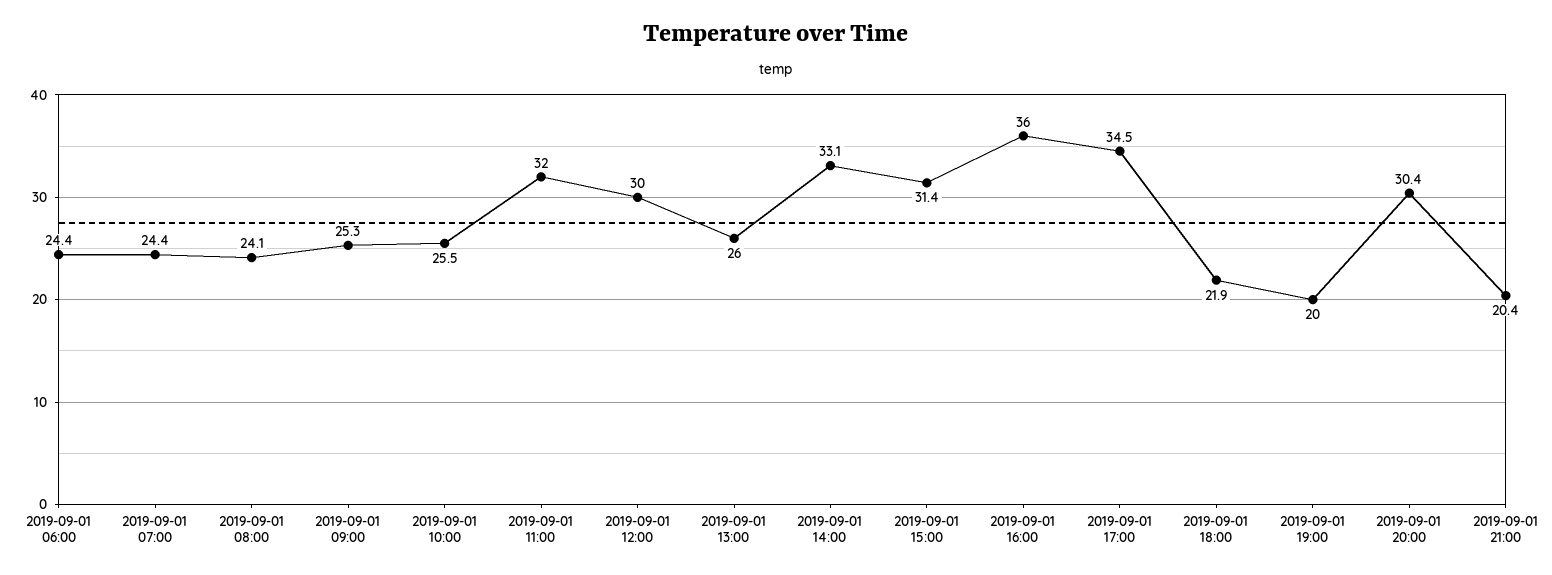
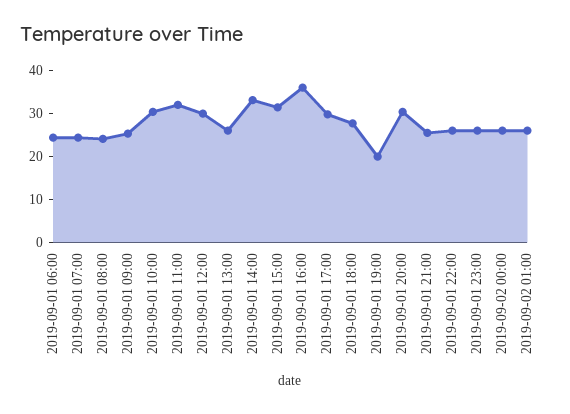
2019-09-01 10:00: 25.5 -> 30
2019-09-01 17:00: 34.5 -> 30
2019-09-01 18:00: 21.9 -> 28
2019-09-01 21:00: 20.4 -> 26
2019-09-01 22:00: none -> 26
2019-09-01 23:00: none -> 26
2019-09-02 00:00: none -> 26
2019-09-02 01:00: none -> 26

